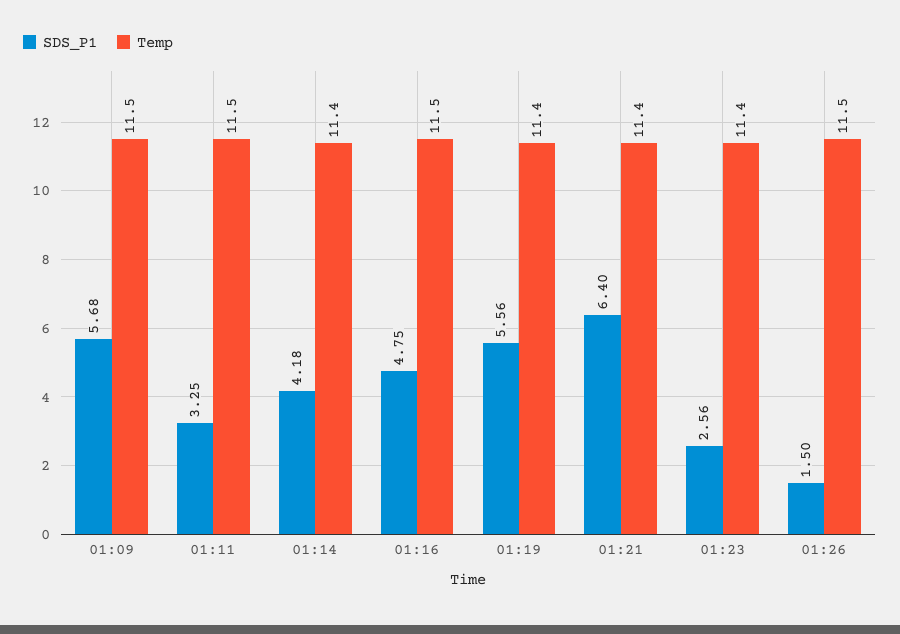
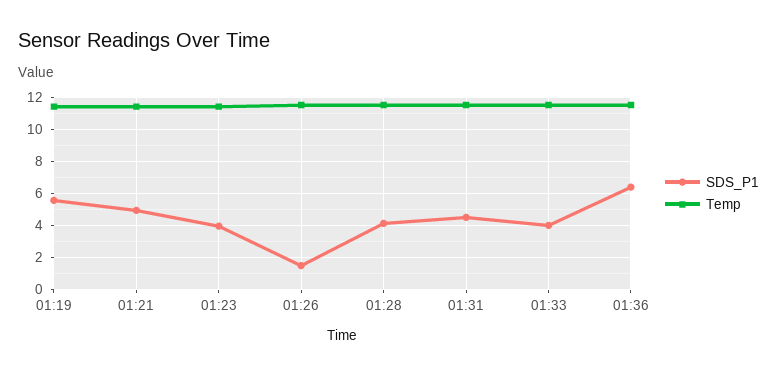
SDS_P1, 01:09: 5.68 -> none
Temp, 01:09: 11.5 -> none
SDS_P1, 01:11: 3.25 -> none
Temp, 01:11: 11.5 -> none
SDS_P1, 01:14: 4.18 -> none
Temp, 01:14: 11.4 -> none
SDS_P1, 01:16: 4.75 -> none
Temp, 01:16: 11.5 -> none
SDS_P1, 01:21: 6.4 -> 5
SDS_P1, 01:23: 2.56 -> 4
SDS_P1, 01:28: none -> 4
Temp, 01:28: none -> 11.5
SDS_P1, 01:31: none -> 4.5
Temp, 01:31: none -> 11.5
SDS_P1, 01:33: none -> 4
Temp, 01:33: none -> 11.5
SDS_P1, 01:36: none -> 6.5
Temp, 01:36: none -> 11.5

